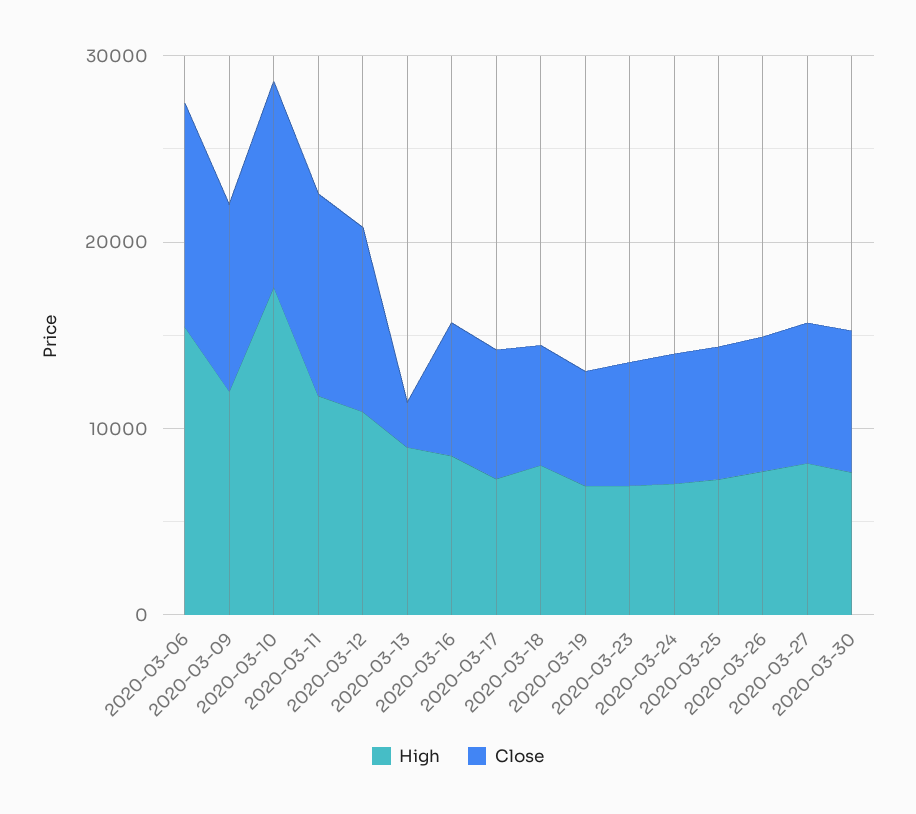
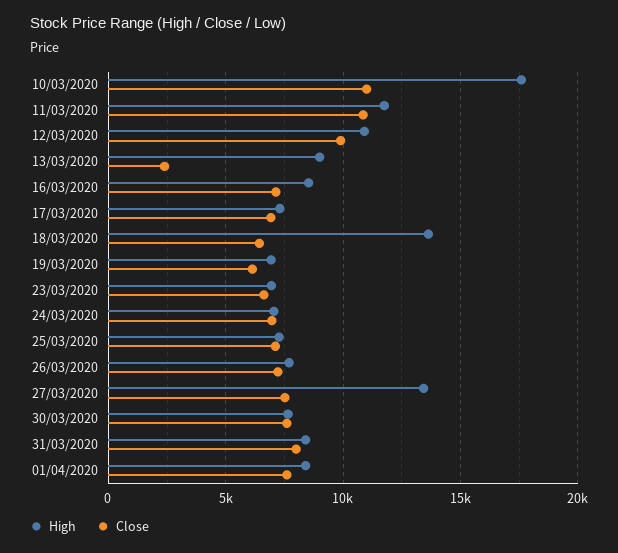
High, 2020-03-06: 16000 -> none
Close, 2020-03-06: 12000 -> none
High, 2020-03-09: 12000 -> none
Close, 2020-03-09: 10000 -> none
High, 2020-03-18: 8000 -> 13500
High, 2020-03-27: 8000 -> 13500
High, 31/03/2020: none -> 8500
Close, 31/03/2020: none -> 8000
High, 01/04/2020: none -> 8500
Close, 01/04/2020: none -> 7500

